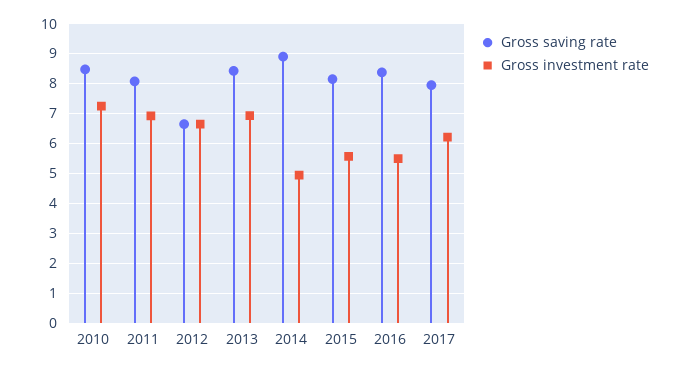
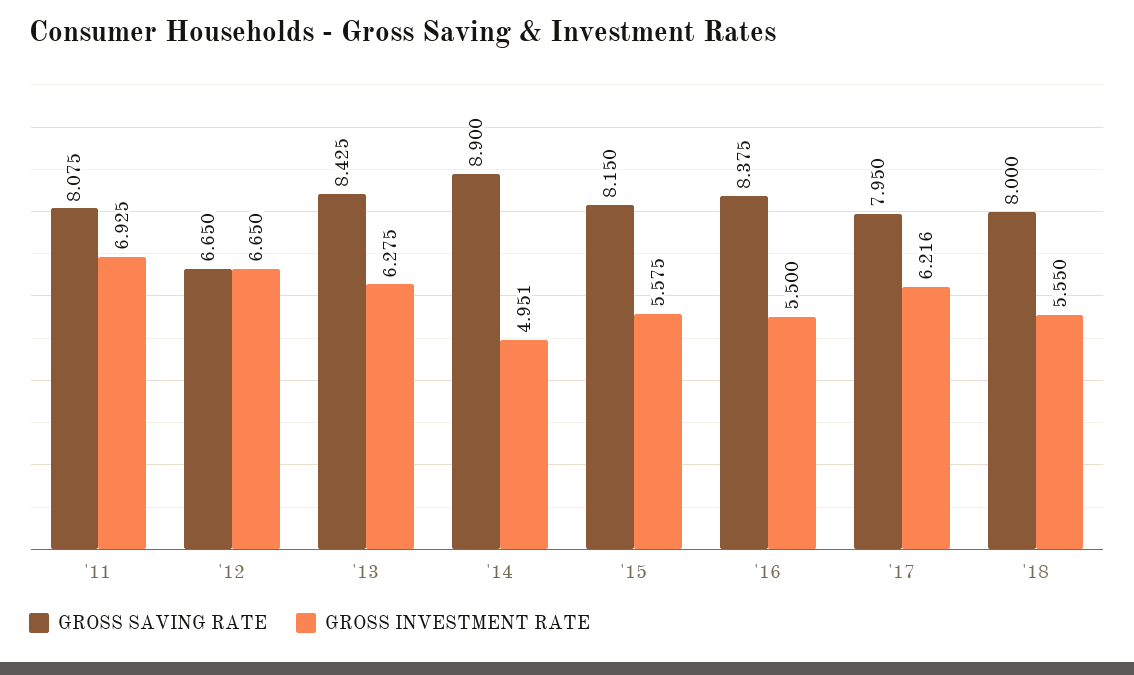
Gross saving rate, 2010: 8.5 -> none
Gross investment rate, 2010: 7.25 -> none
Gross investment rate, 2013: 7 -> 6.275
Gross saving rate, '18: none -> 8
Gross investment rate, '18: none -> 5.55

